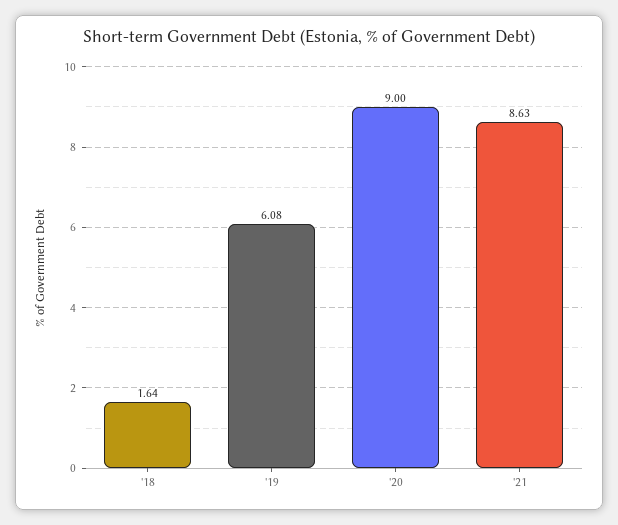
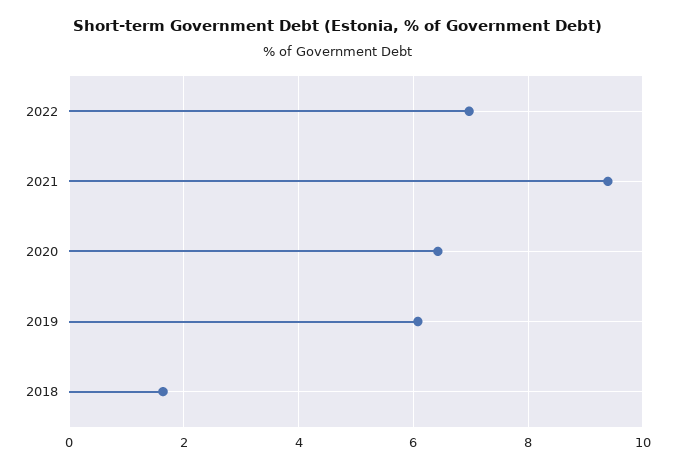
'20: 9 -> 6.4
'21: 8.63 -> 9.4
2022: none -> 7

